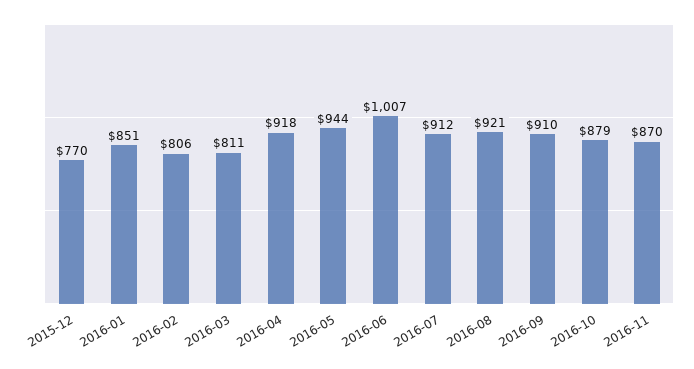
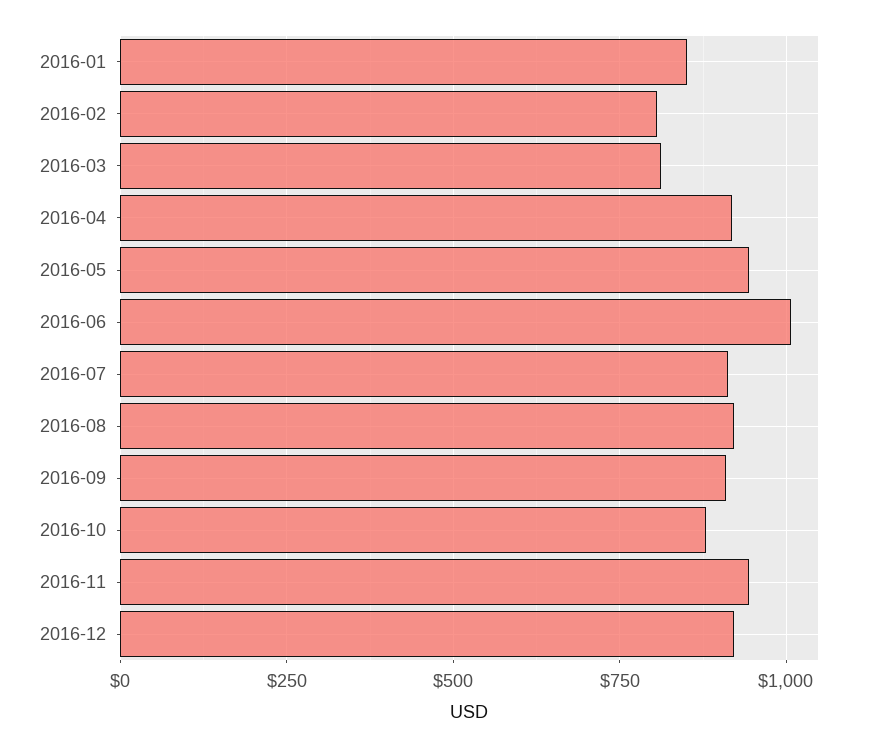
2015-12: 770 -> none
2016-11: 870 -> 950
2016-12: none -> 925

